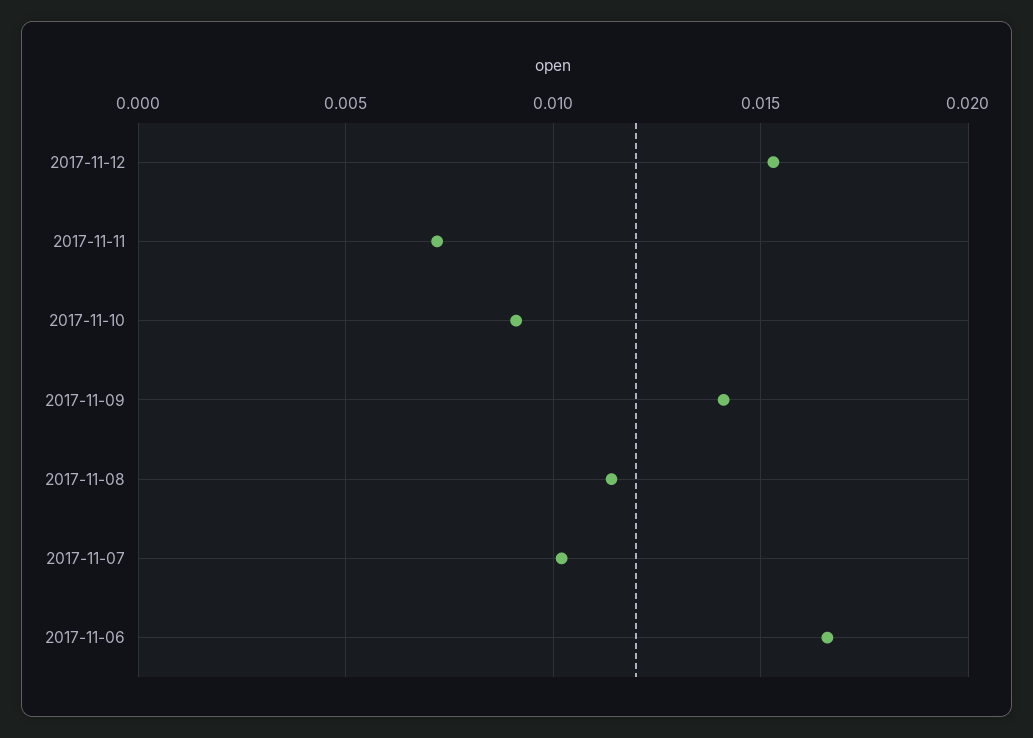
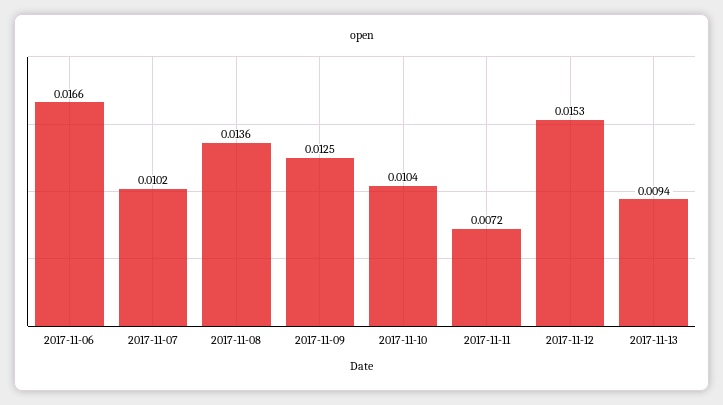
2017-11-10: 0.009 -> 0.0104
2017-11-09: 0.014 -> 0.0125
2017-11-08: 0.0115 -> 0.0136
2017-11-13: none -> 0.0094

